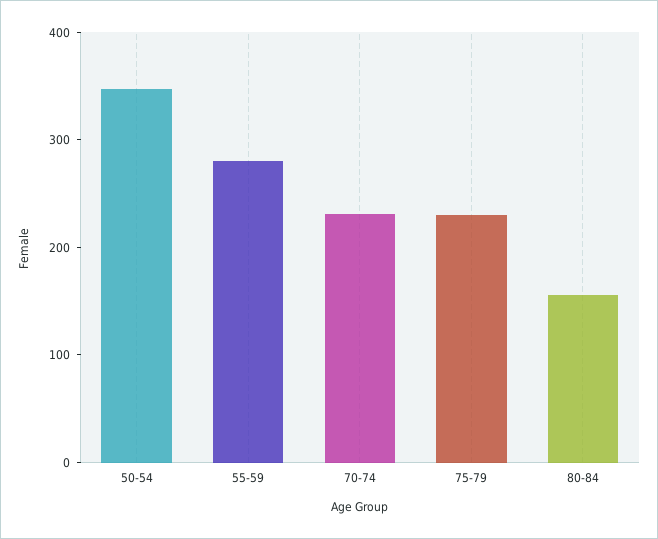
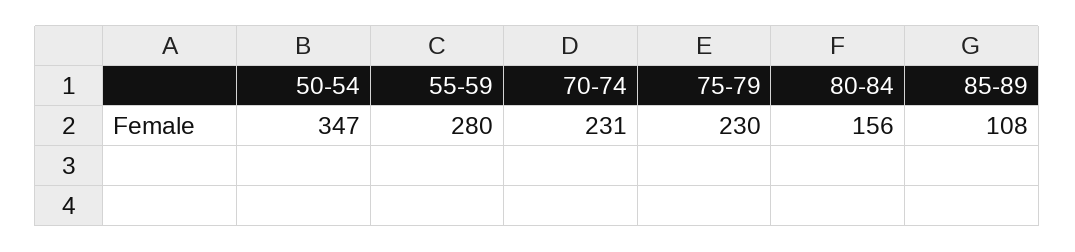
85-89: none -> 108

